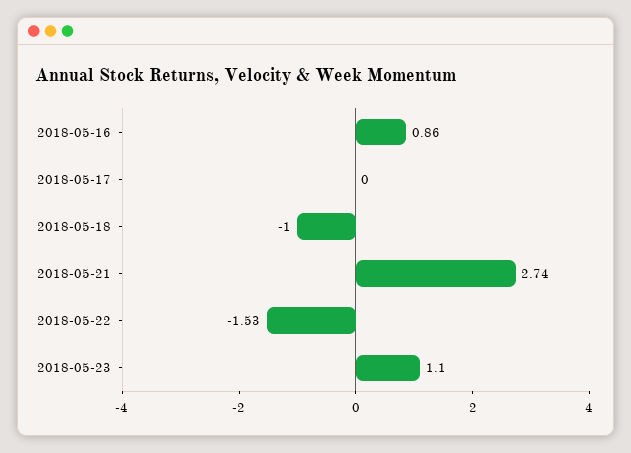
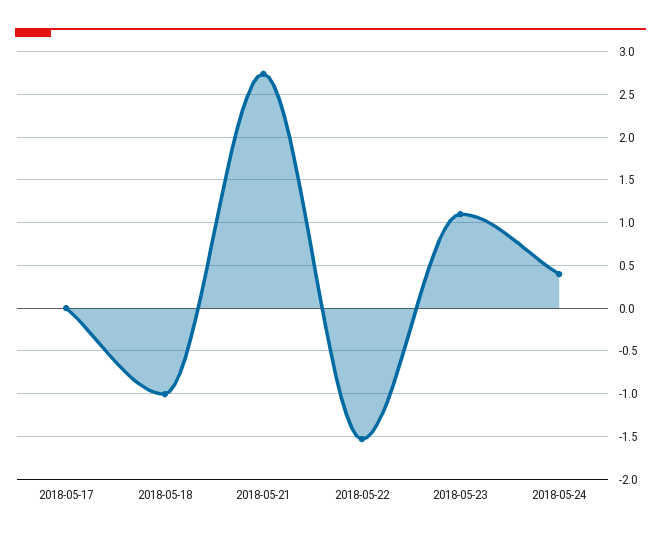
2018-05-16: 0.86 -> none
2018-05-24: none -> 0.4

